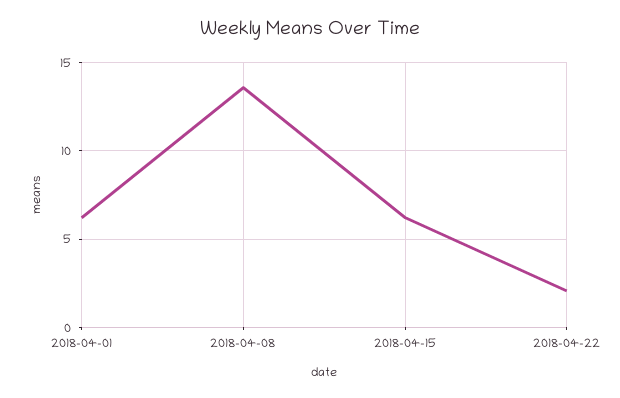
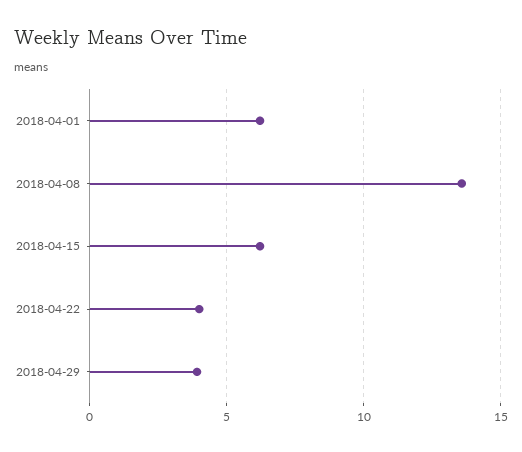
2018-04-22: 2 -> 4
2018-04-29: none -> 4

